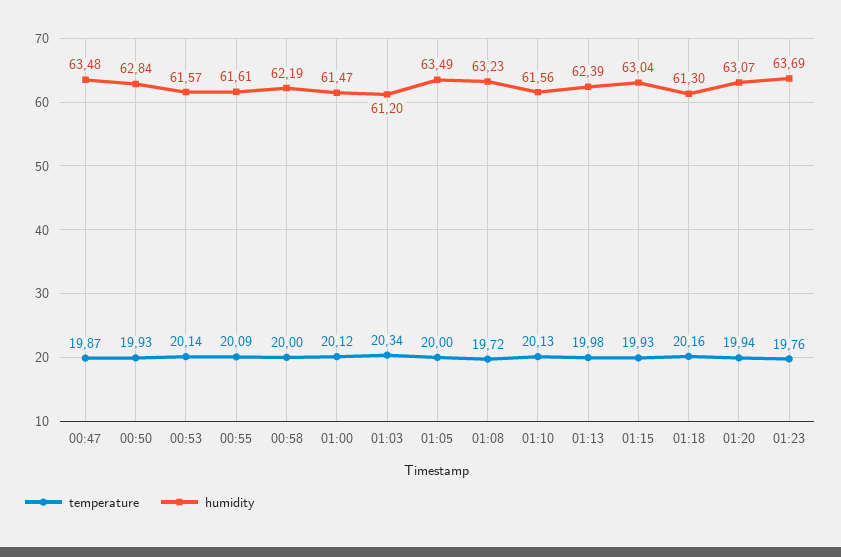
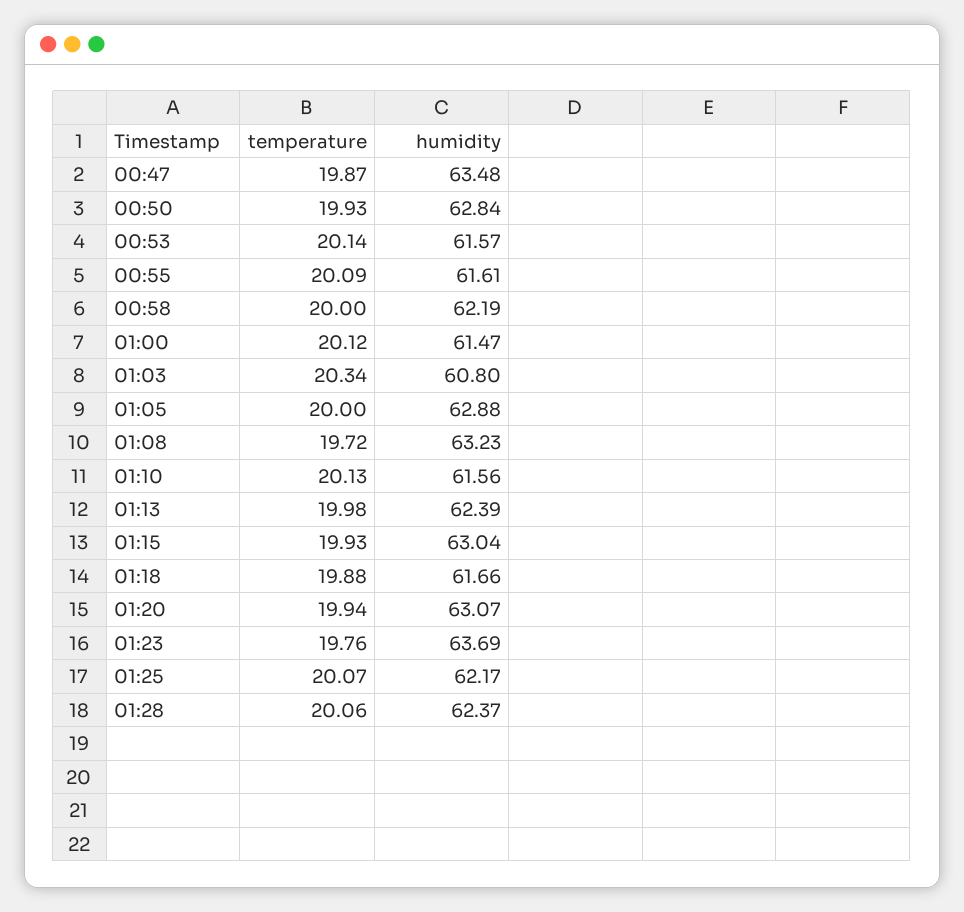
humidity, 01:03: 61.2 -> 60.8
humidity, 01:05: 63.49 -> 62.88
temperature, 01:18: 20.16 -> 19.88
humidity, 01:18: 61.3 -> 61.66
temperature, 01:25: none -> 20.07
humidity, 01:25: none -> 62.17
temperature, 01:28: none -> 20.06
humidity, 01:28: none -> 62.37

